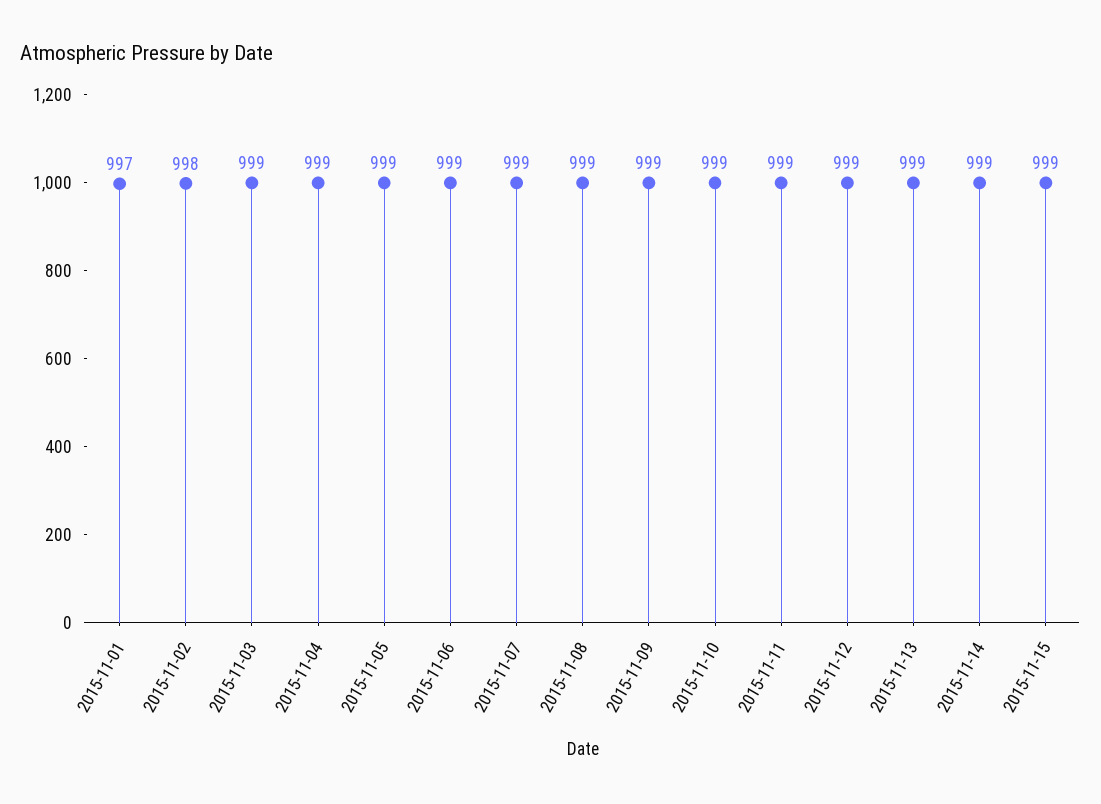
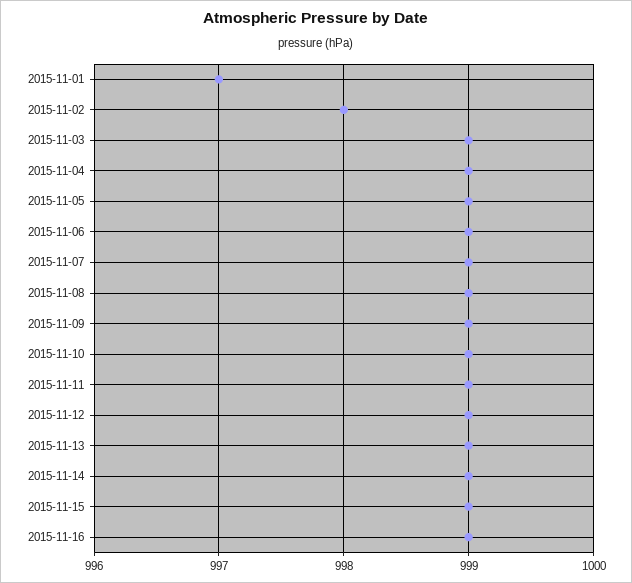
2015-11-16: none -> 999

